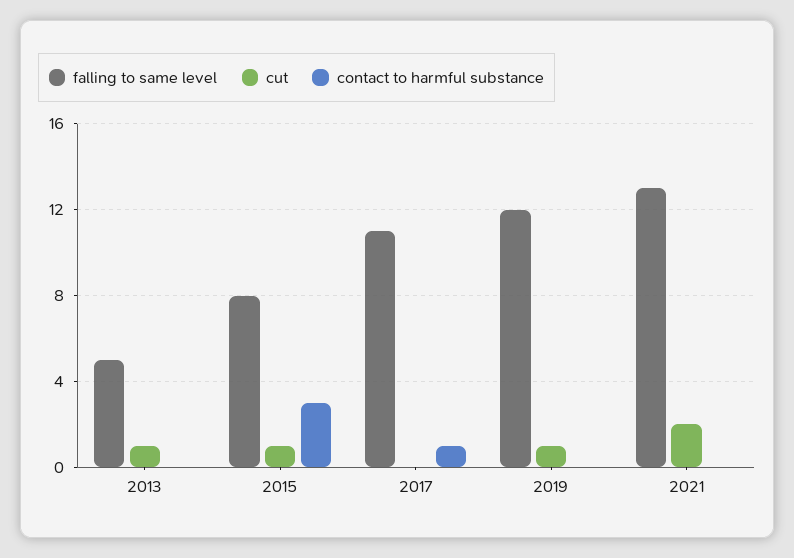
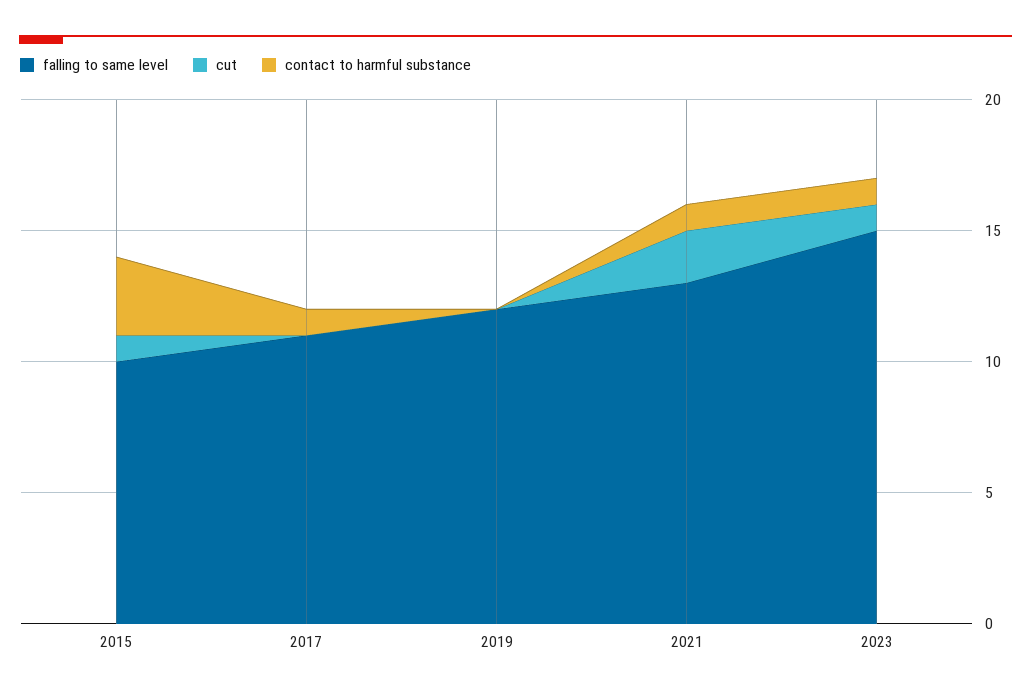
falling to same level, 2013: 5 -> none
cut, 2013: 1 -> none
contact to harmful substance, 2013: 0 -> none
falling to same level, 2015: 8 -> 10
cut, 2019: 1 -> 0
contact to harmful substance, 2021: 0 -> 1
falling to same level, 2023: none -> 15
cut, 2023: none -> 1
contact to harmful substance, 2023: none -> 1

